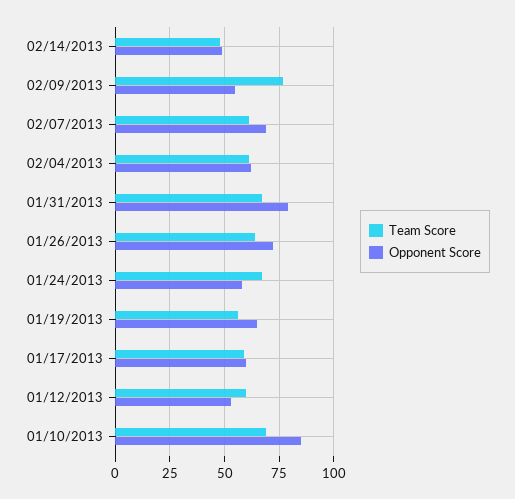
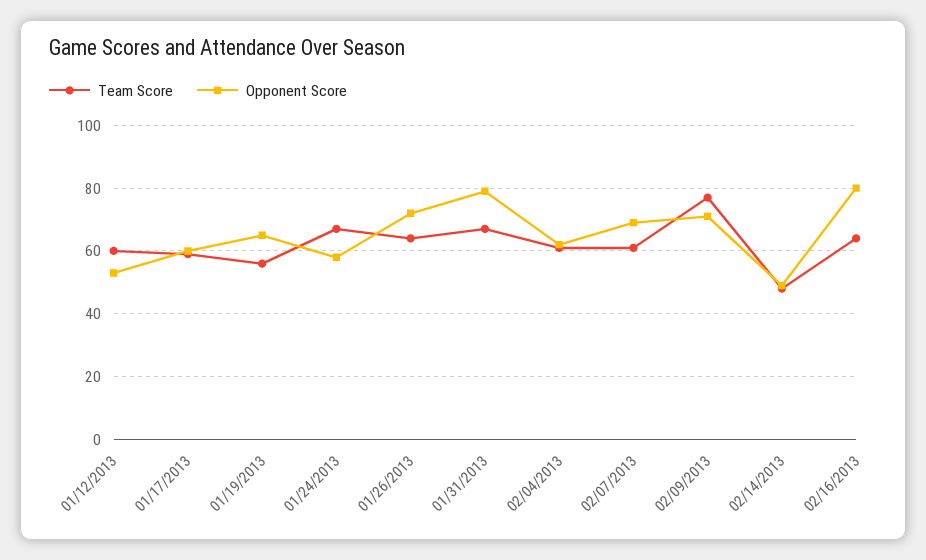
Opponent Score, 02/09/2013: 55 -> 70
Team Score, 01/10/2013: 70 -> none
Opponent Score, 01/10/2013: 85 -> none
Team Score, 02/16/2013: none -> 65
Opponent Score, 02/16/2013: none -> 80

